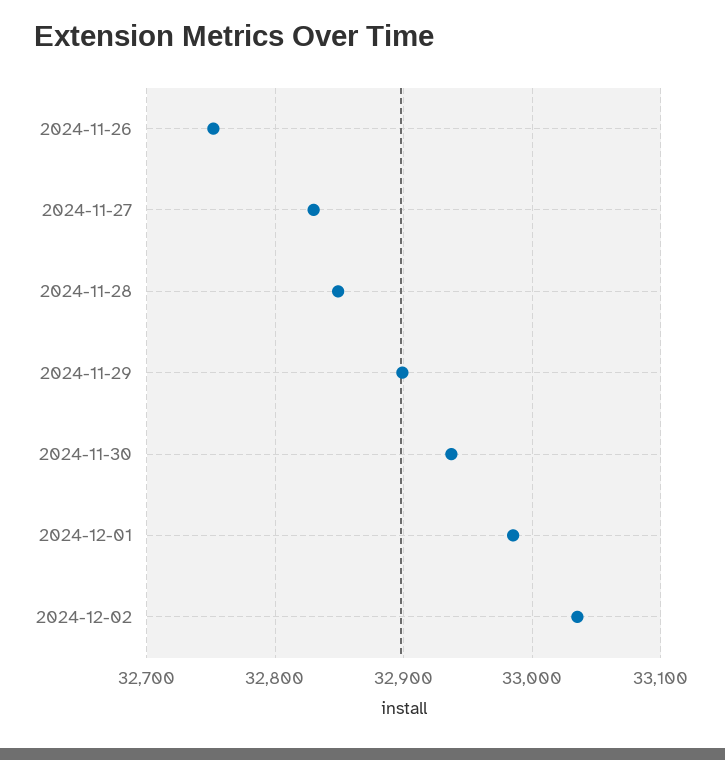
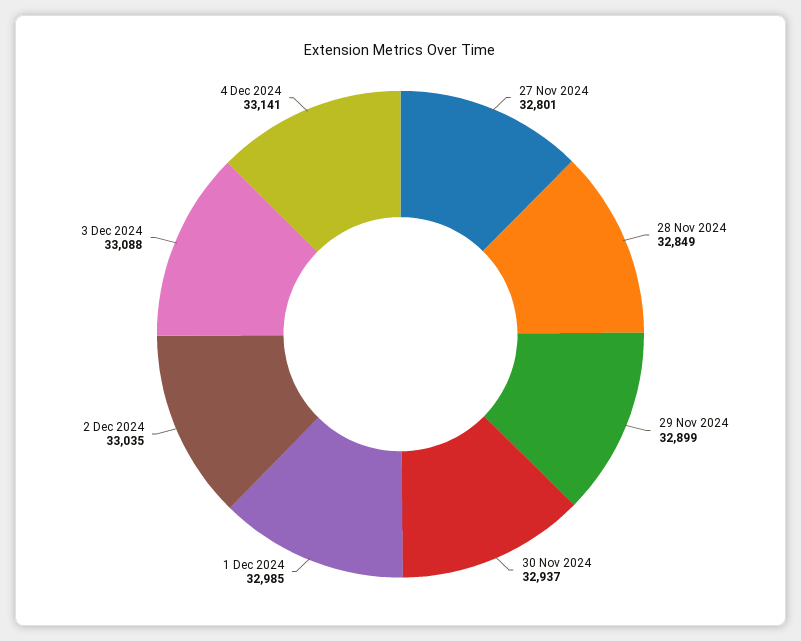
2024-11-26: 32750 -> none
2024-11-27: 32830 -> 32801
3 Dec 2024: none -> 33088
4 Dec 2024: none -> 33141

